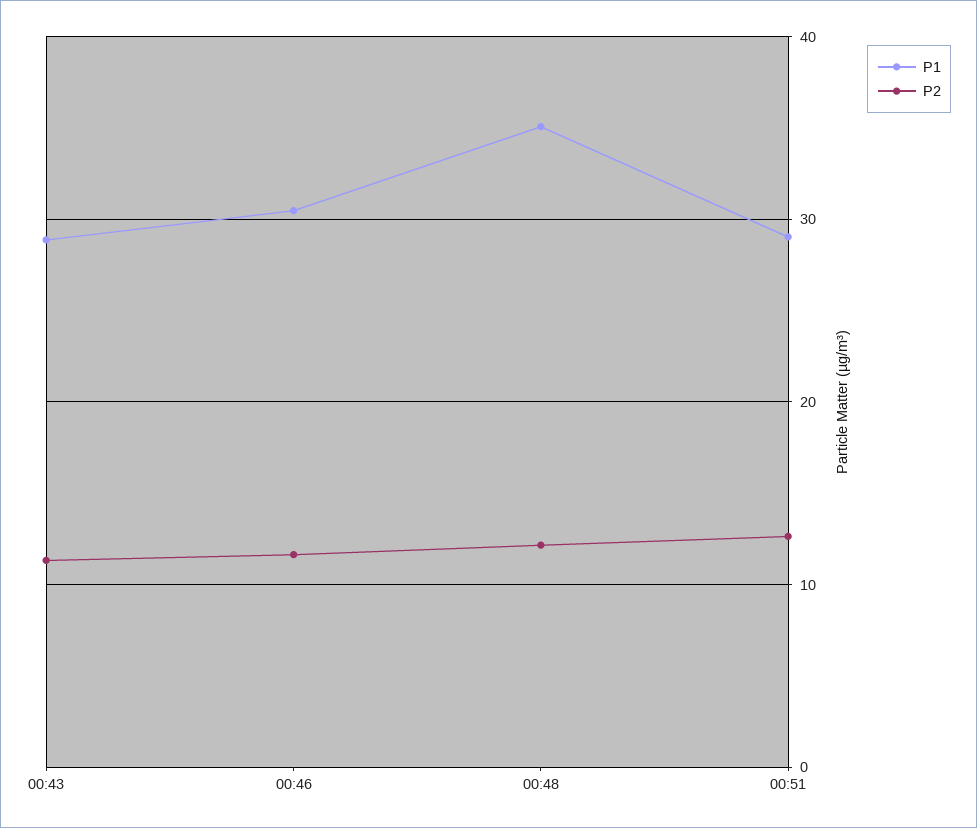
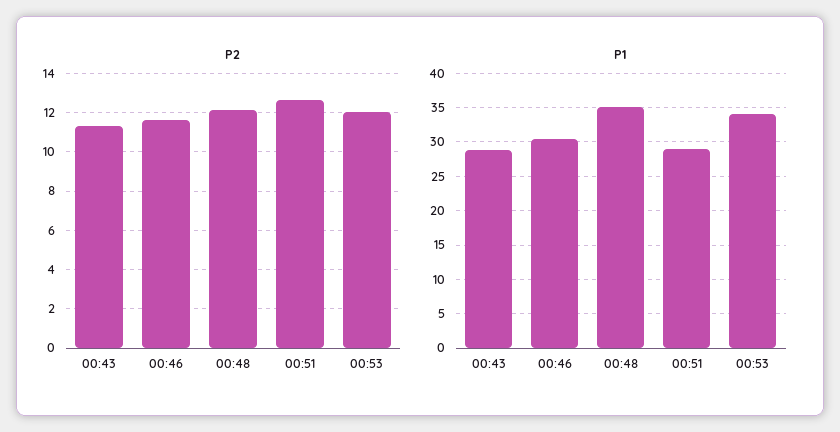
P2, 00:53: none -> 12
P1, 00:53: none -> 34

